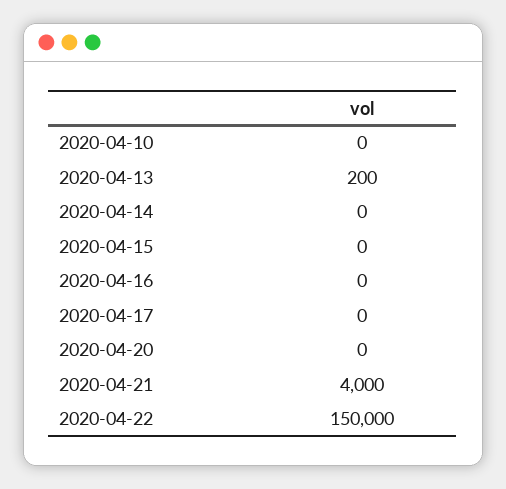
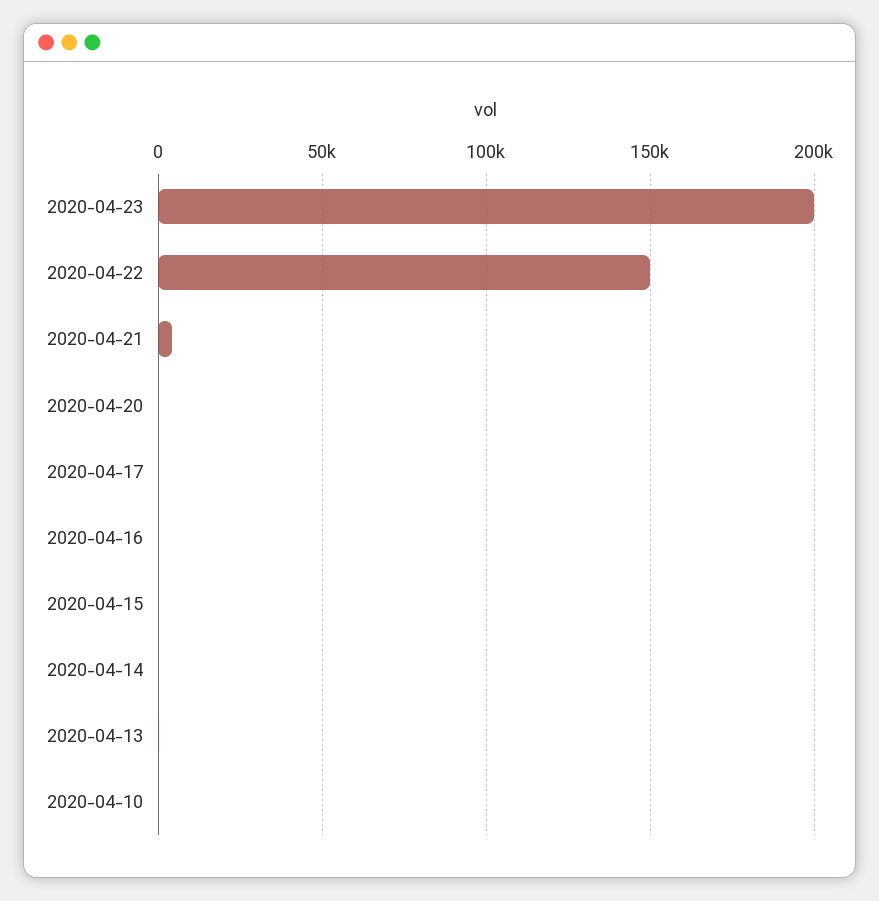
2020-04-23: none -> 200000

